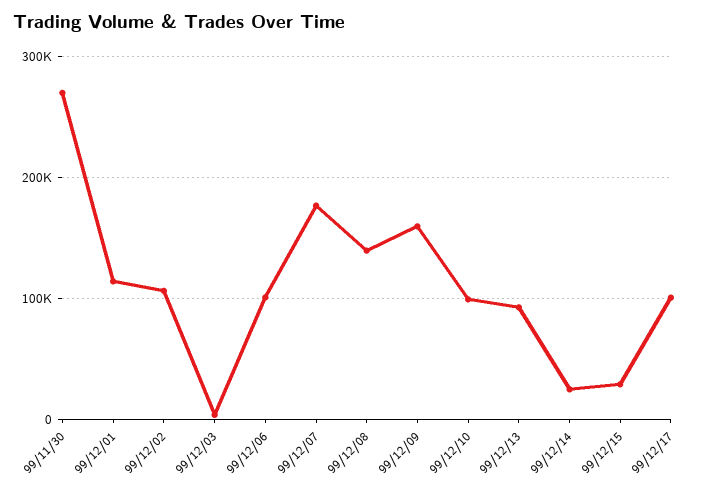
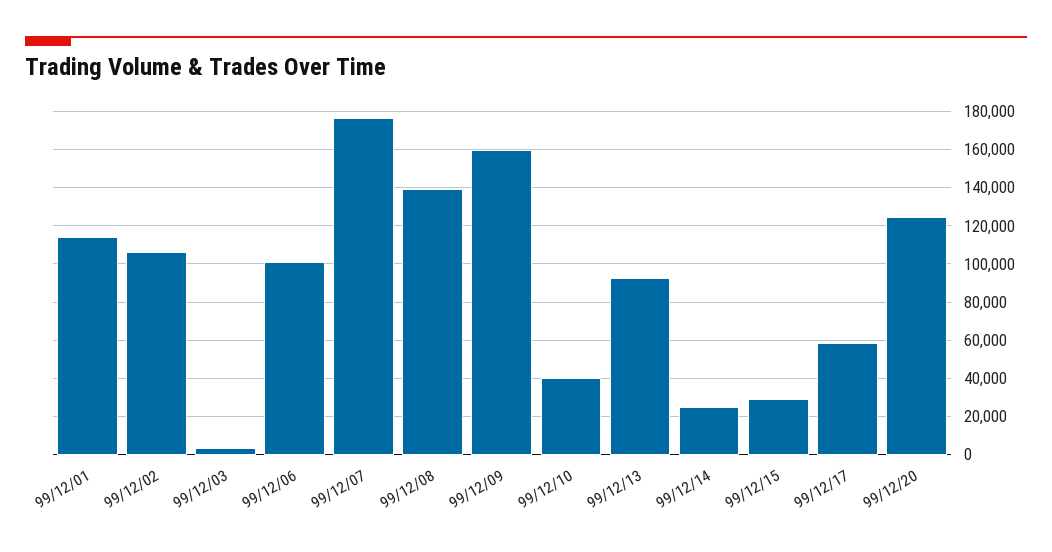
99/11/30: 270000 -> none
99/12/10: 100000 -> 40000
99/12/17: 100000 -> 60000
99/12/20: none -> 125000

